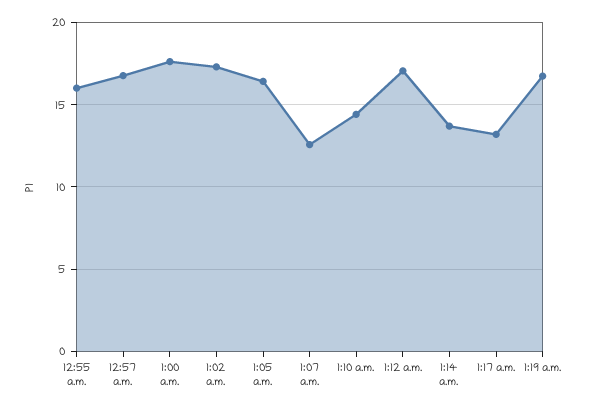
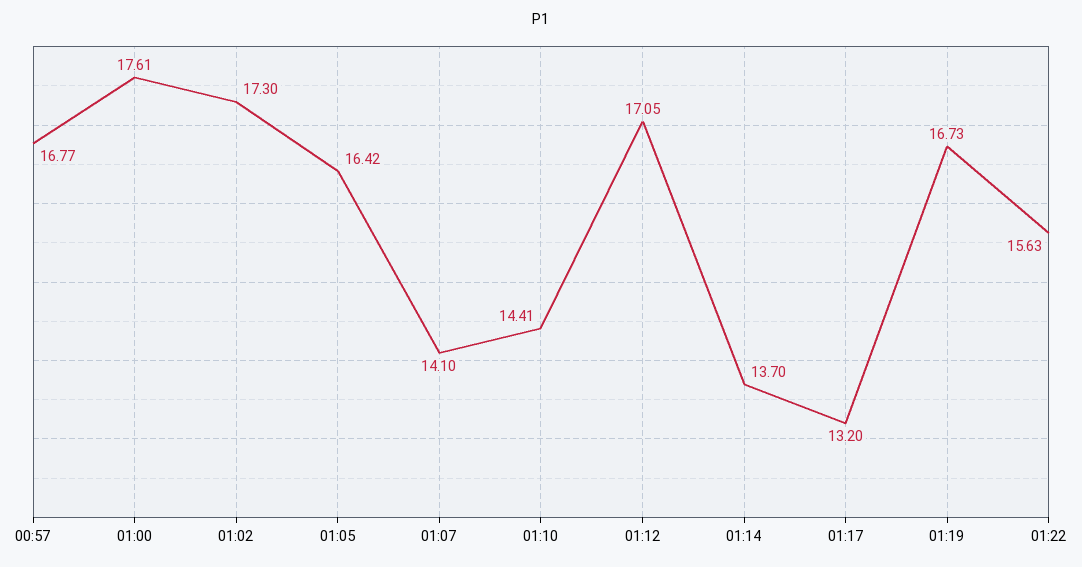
12:55 a.m.: 16 -> none
1:07 a.m.: 12.5 -> 14.1
01:22: none -> 15.63

